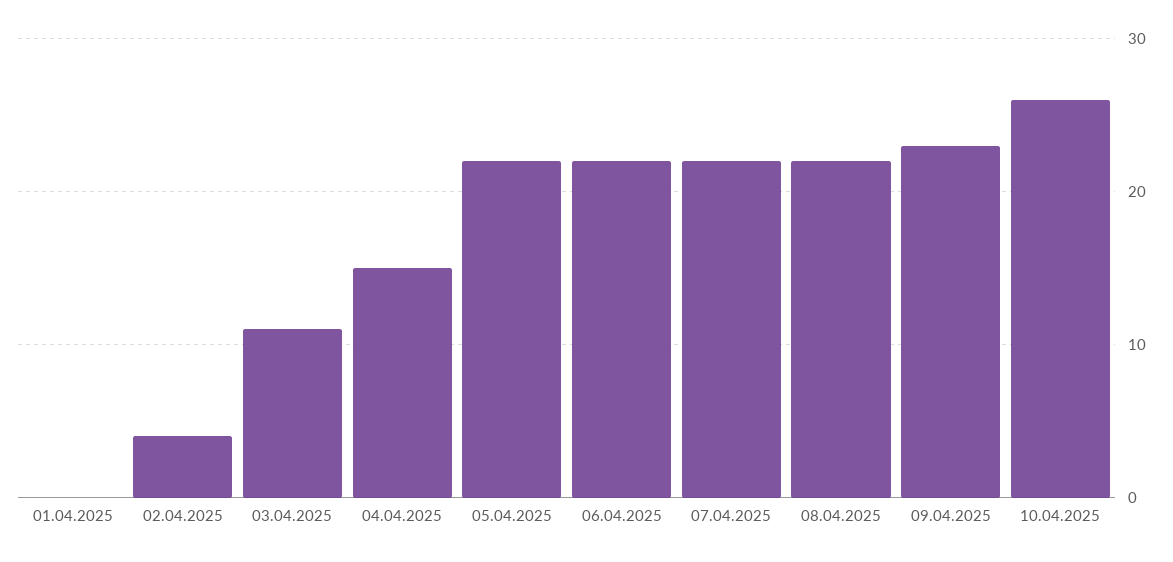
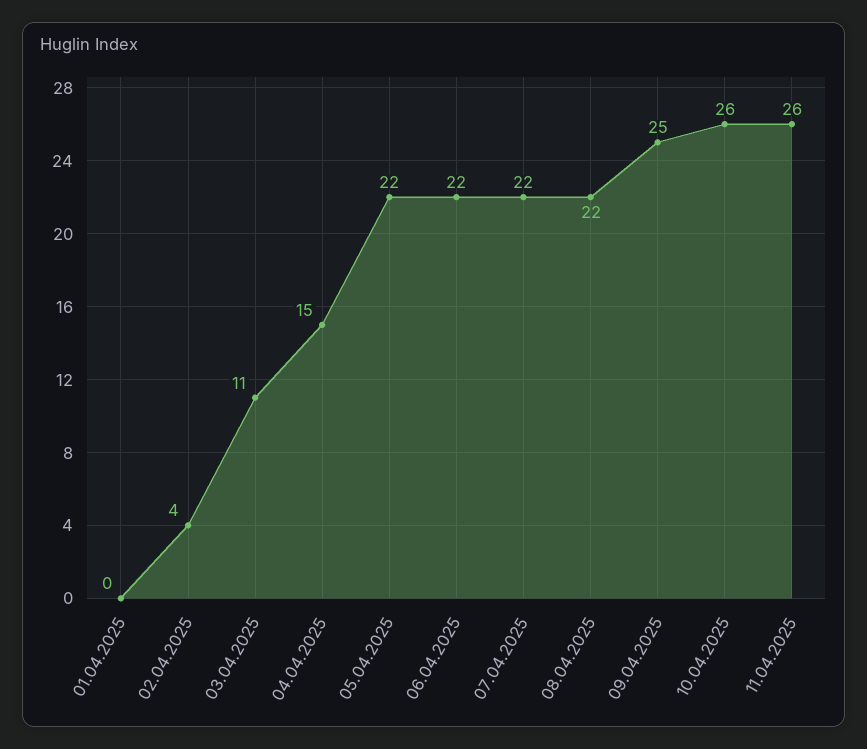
09.04.2025: 23 -> 25
11.04.2025: none -> 26

